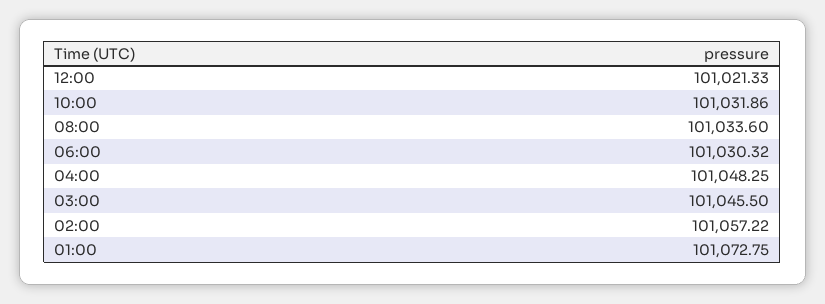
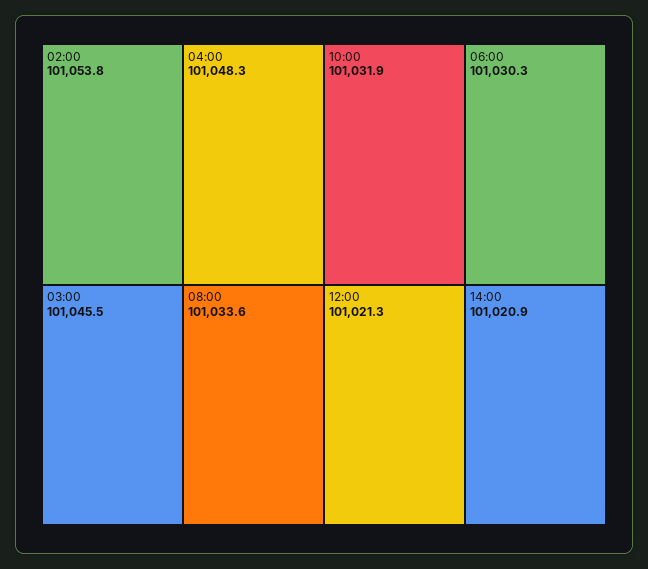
02:00: 101057.22 -> 101053.8
01:00: 101072.75 -> none
14:00: none -> 101020.9

